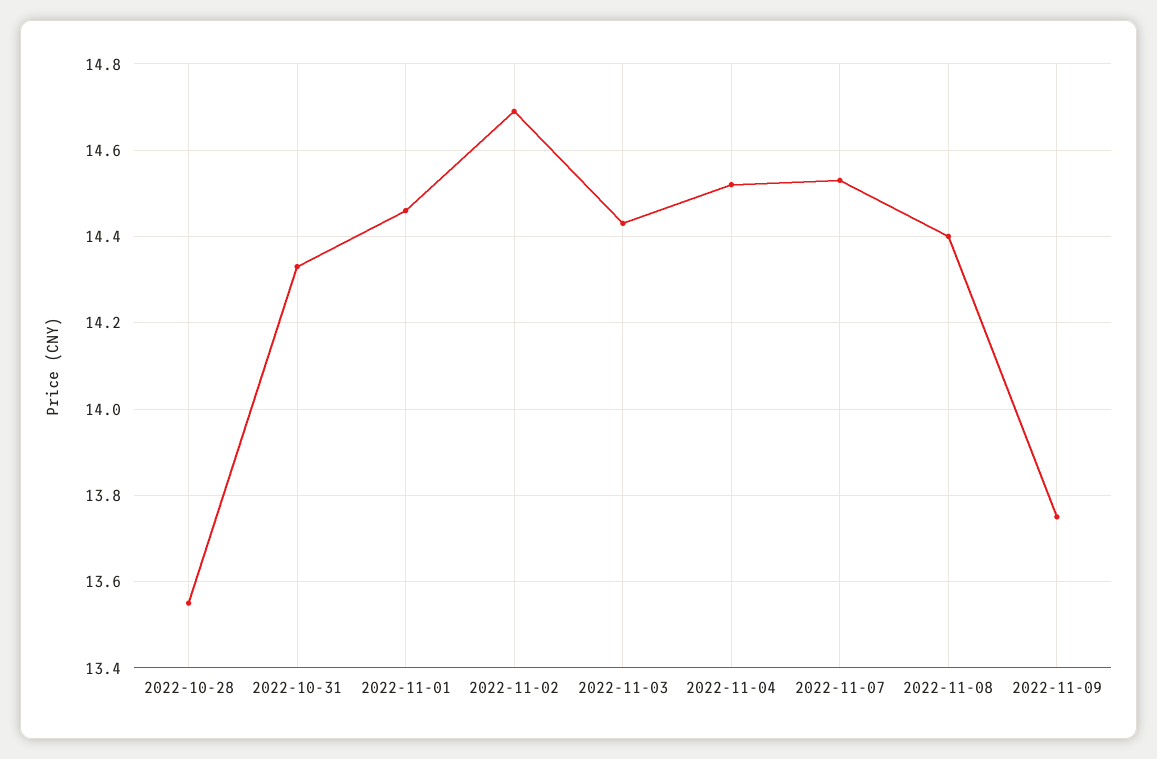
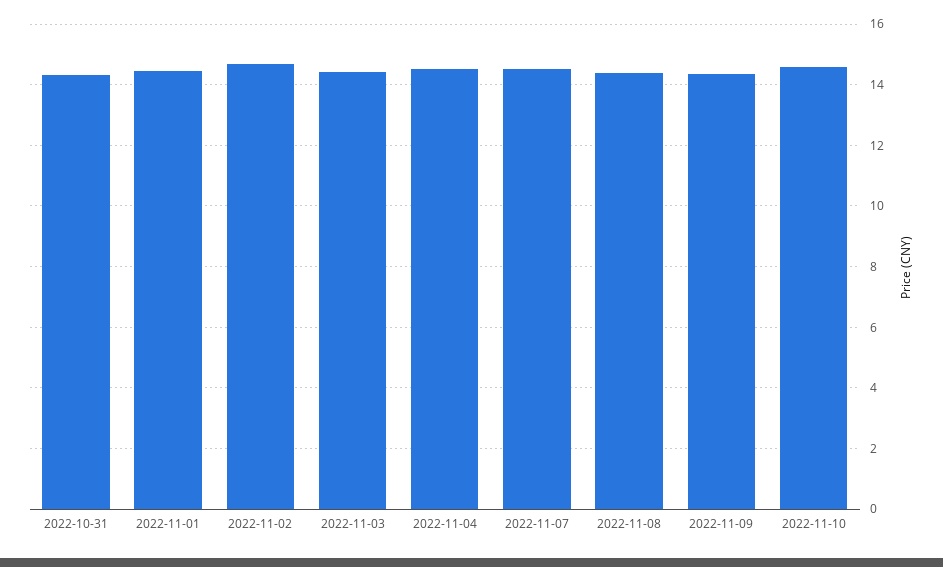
2022-10-28: 13.55 -> none
2022-11-09: 13.75 -> 14.4
2022-11-10: none -> 14.6

